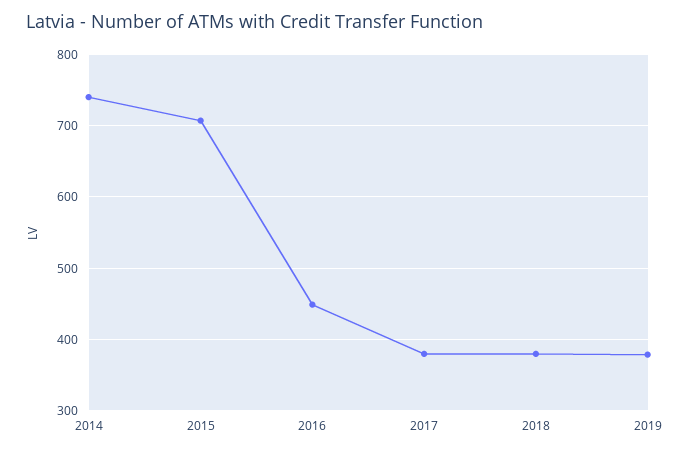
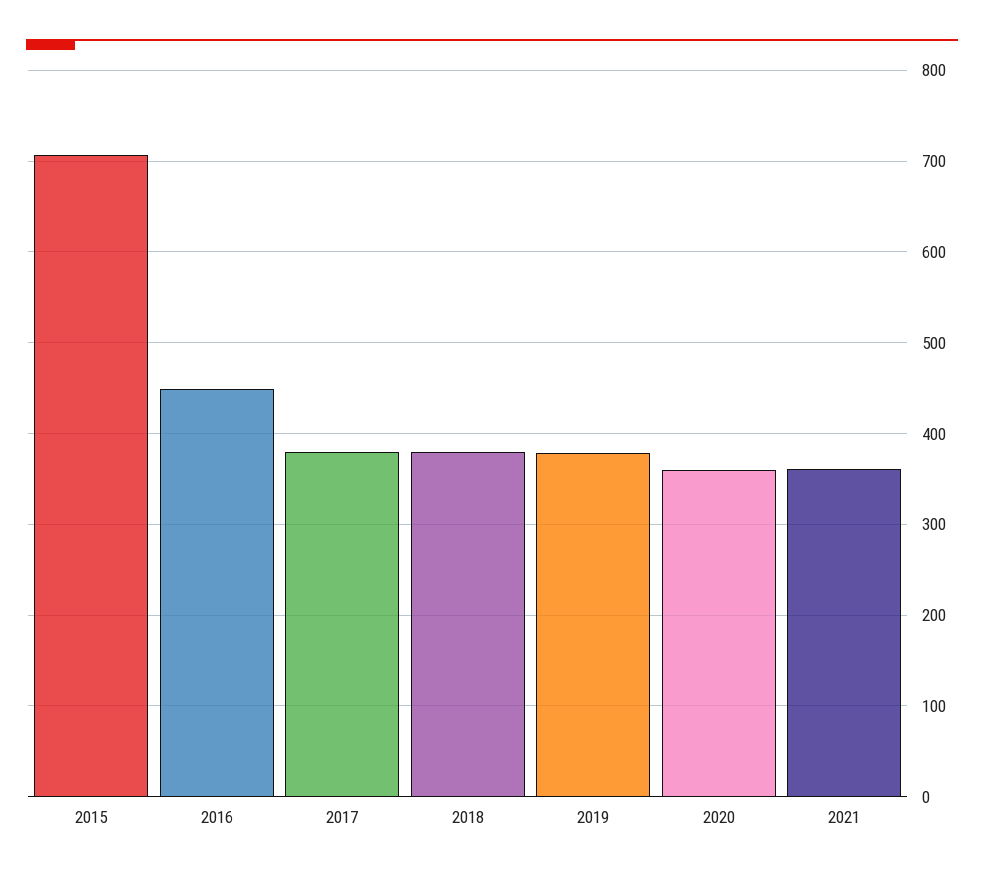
2014: 740 -> none
2020: none -> 360
2021: none -> 360

